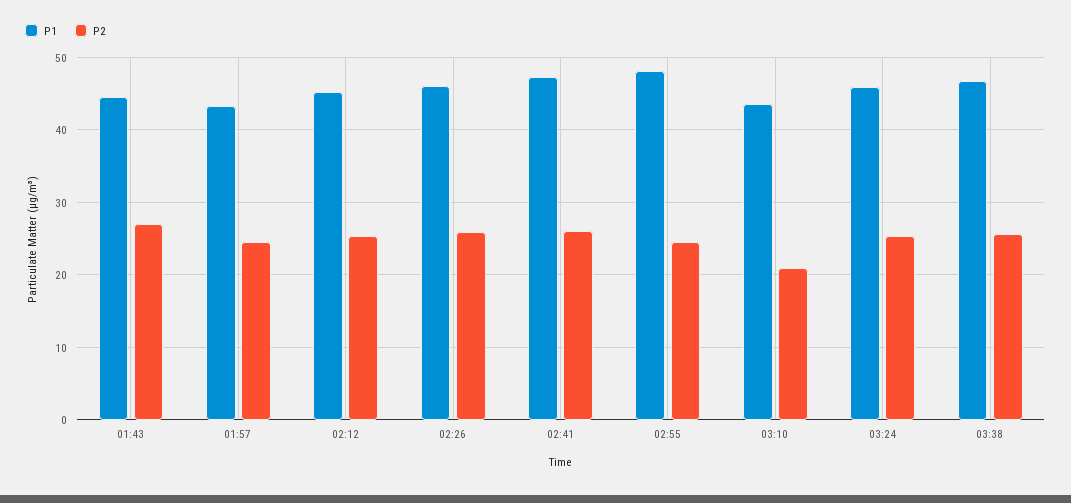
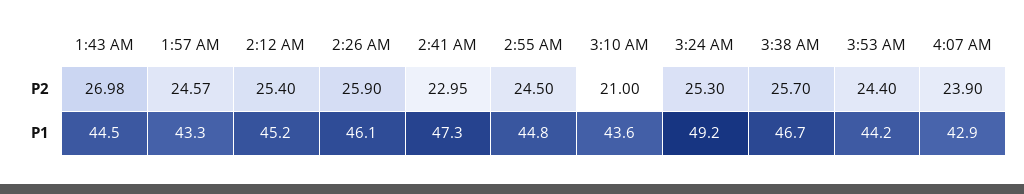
P2, 02:41: 26 -> 22.95
P1, 02:55: 48 -> 44.8
P1, 03:24: 46 -> 49.2
P2, 3:53 AM: none -> 24.4
P2, 4:07 AM: none -> 23.9
P1, 3:53 AM: none -> 44.2
P1, 4:07 AM: none -> 42.9

